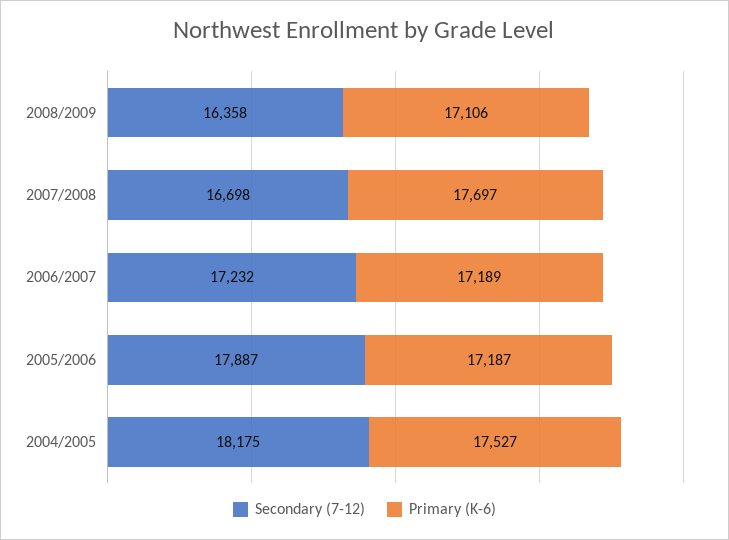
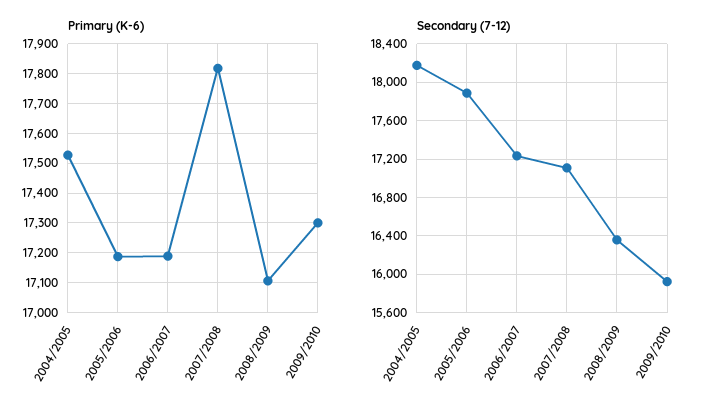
Secondary (7-12), 2007/2008: 16698 -> 17100
Primary (K-6), 2007/2008: 17697 -> 17825
Primary (K-6), 2009/2010: none -> 17300
Secondary (7-12), 2009/2010: none -> 15900

